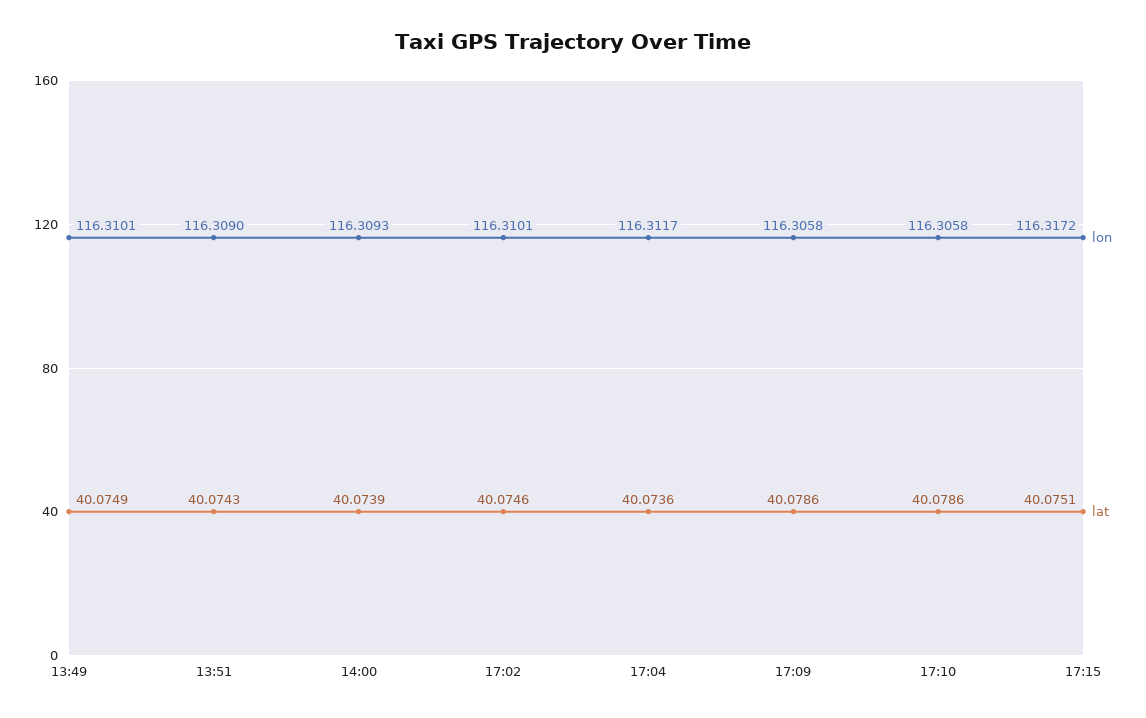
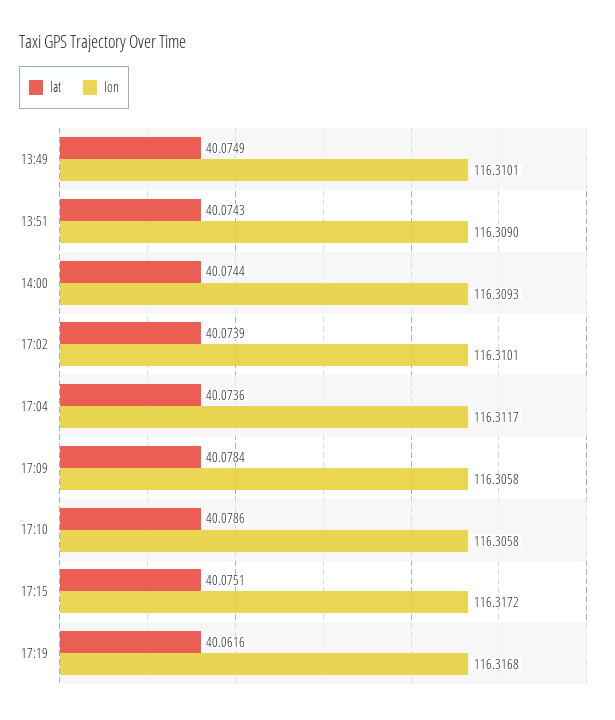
lat, 14:00: 40.0739 -> 40.0744
lat, 17:02: 40.0746 -> 40.0739
lat, 17:09: 40.0786 -> 40.0784
lat, 17:19: none -> 40.0616
lon, 17:19: none -> 116.3168

